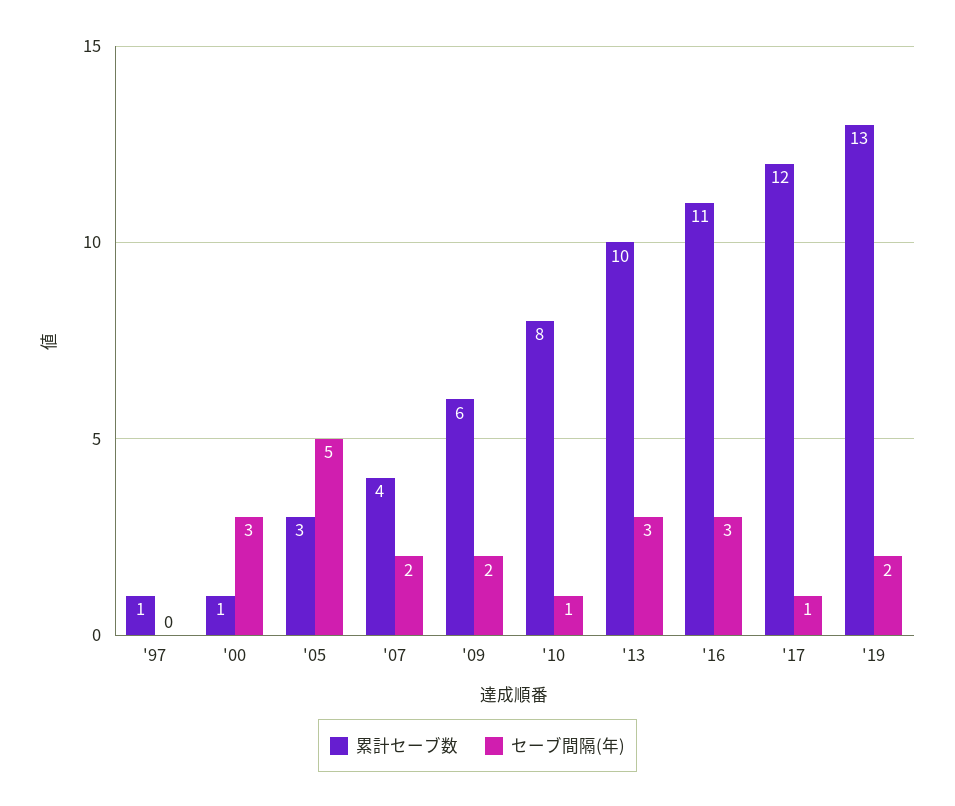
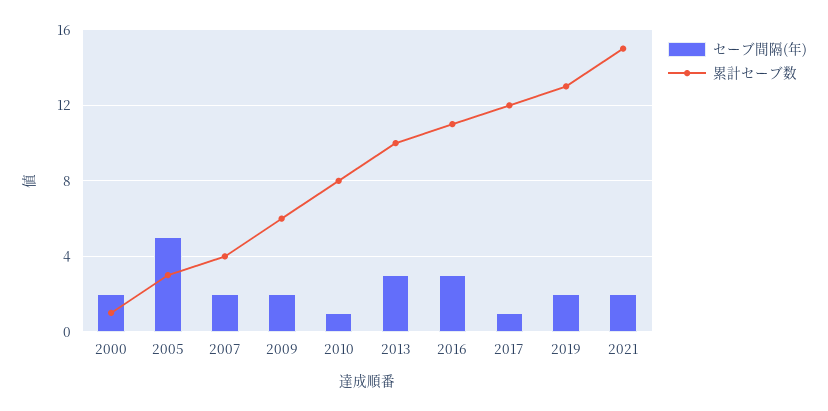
累計セーブ数, '97: 1 -> none
セーブ間隔(年), '97: 0 -> none
セーブ間隔(年), '00: 3 -> 2
セーブ間隔(年), 2021: none -> 2
累計セーブ数, 2021: none -> 15

